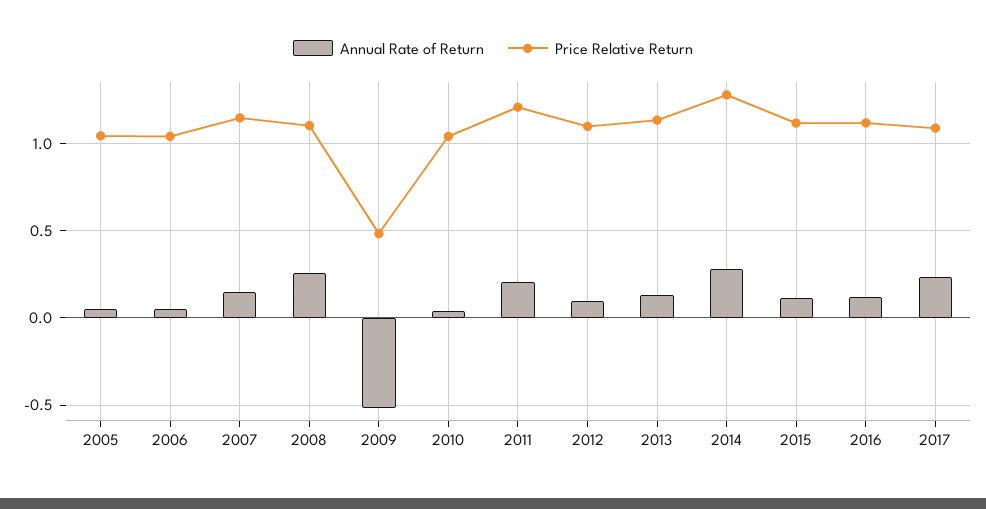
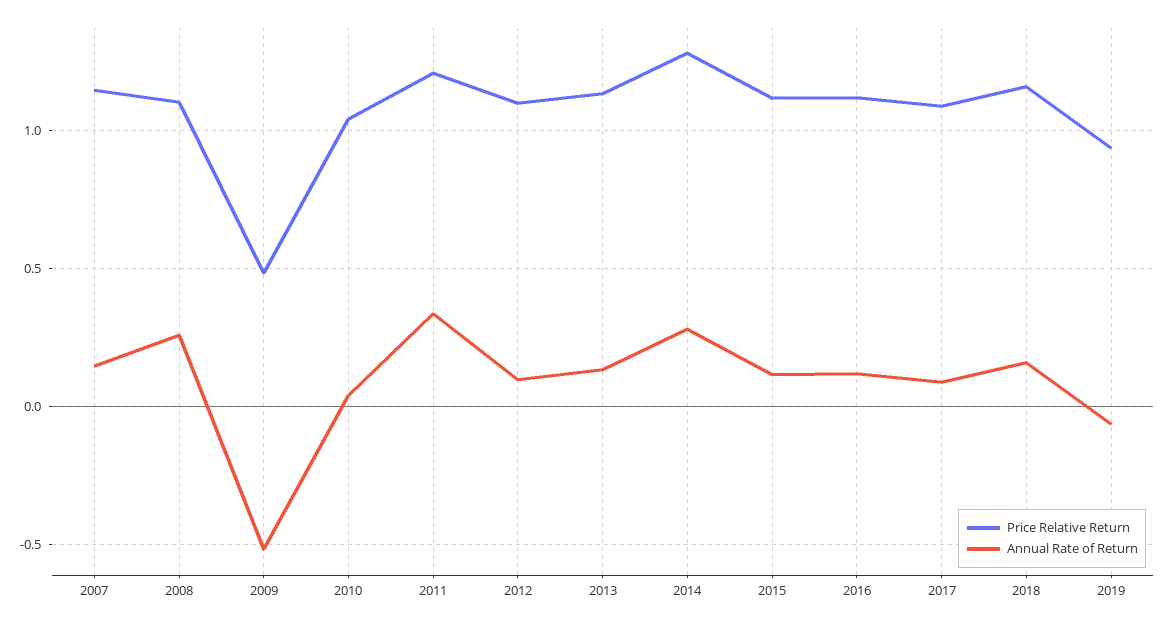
Annual Rate of Return, 2005: 0.05 -> none
Price Relative Return, 2005: 1.05 -> none
Annual Rate of Return, 2006: 0.05 -> none
Price Relative Return, 2006: 1.05 -> none
Annual Rate of Return, 2011: 0.2 -> 0.35
Annual Rate of Return, 2017: 0.25 -> 0.1
Price Relative Return, 2018: none -> 1.15
Annual Rate of Return, 2018: none -> 0.15
Price Relative Return, 2019: none -> 0.95
Annual Rate of Return, 2019: none -> -0.05

